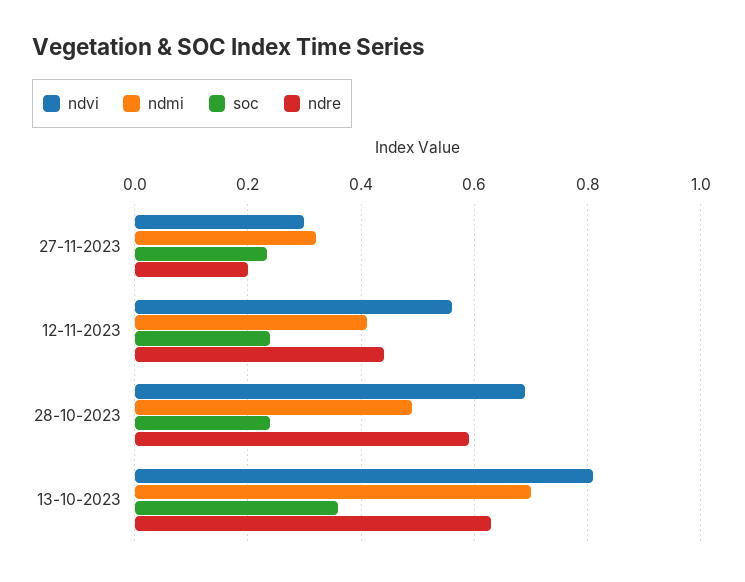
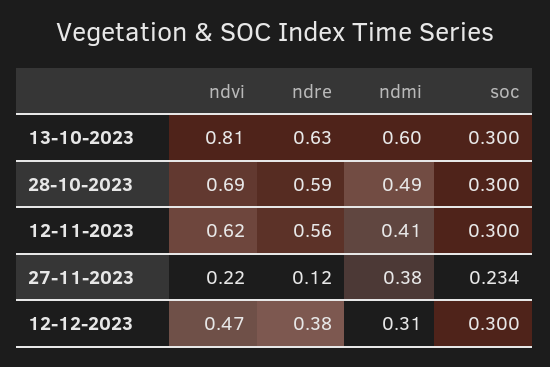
ndvi, 27-11-2023: 0.3 -> 0.22
ndmi, 27-11-2023: 0.32 -> 0.38
ndre, 27-11-2023: 0.2 -> 0.12
ndvi, 12-11-2023: 0.56 -> 0.62
soc, 12-11-2023: 0.24 -> 0.3
ndre, 12-11-2023: 0.44 -> 0.56
soc, 28-10-2023: 0.24 -> 0.3
ndmi, 13-10-2023: 0.7 -> 0.6
soc, 13-10-2023: 0.36 -> 0.3
ndvi, 12-12-2023: none -> 0.47
ndre, 12-12-2023: none -> 0.38
ndmi, 12-12-2023: none -> 0.31
soc, 12-12-2023: none -> 0.3

